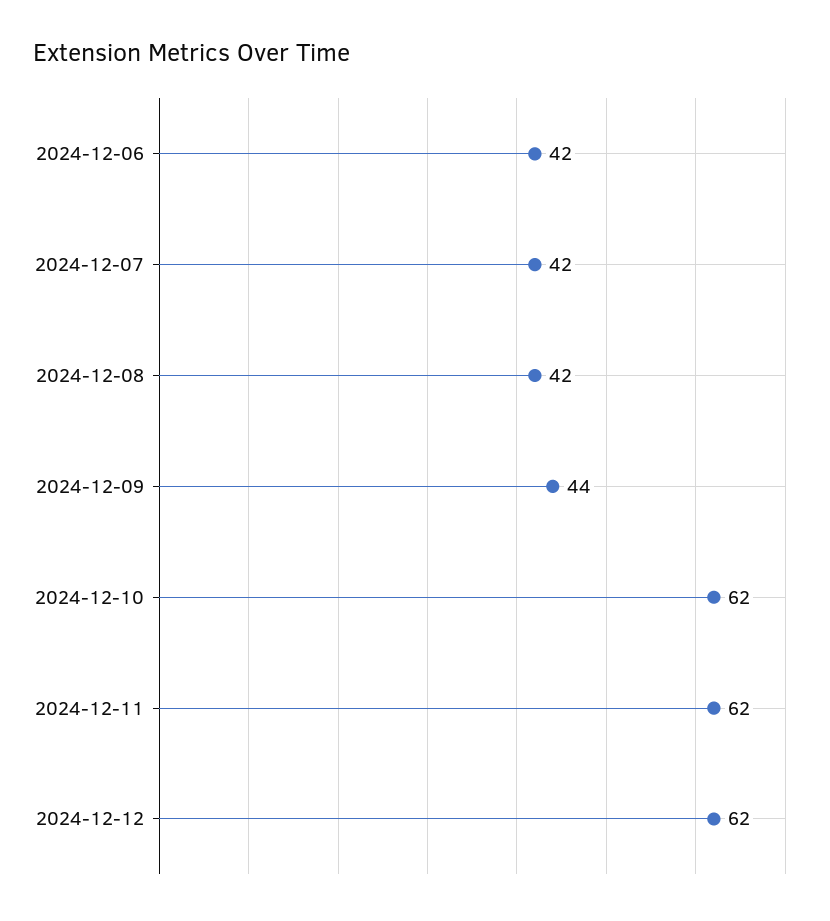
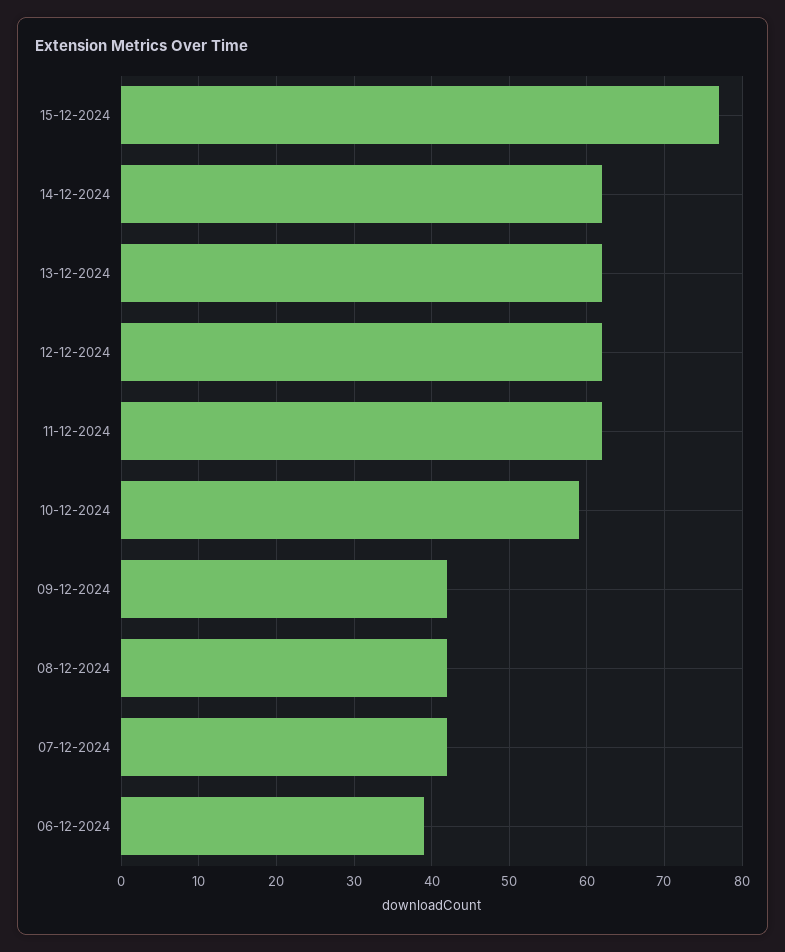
2024-12-06: 42 -> 39
2024-12-09: 44 -> 42
2024-12-10: 62 -> 59
15-12-2024: none -> 77
14-12-2024: none -> 62
13-12-2024: none -> 62

